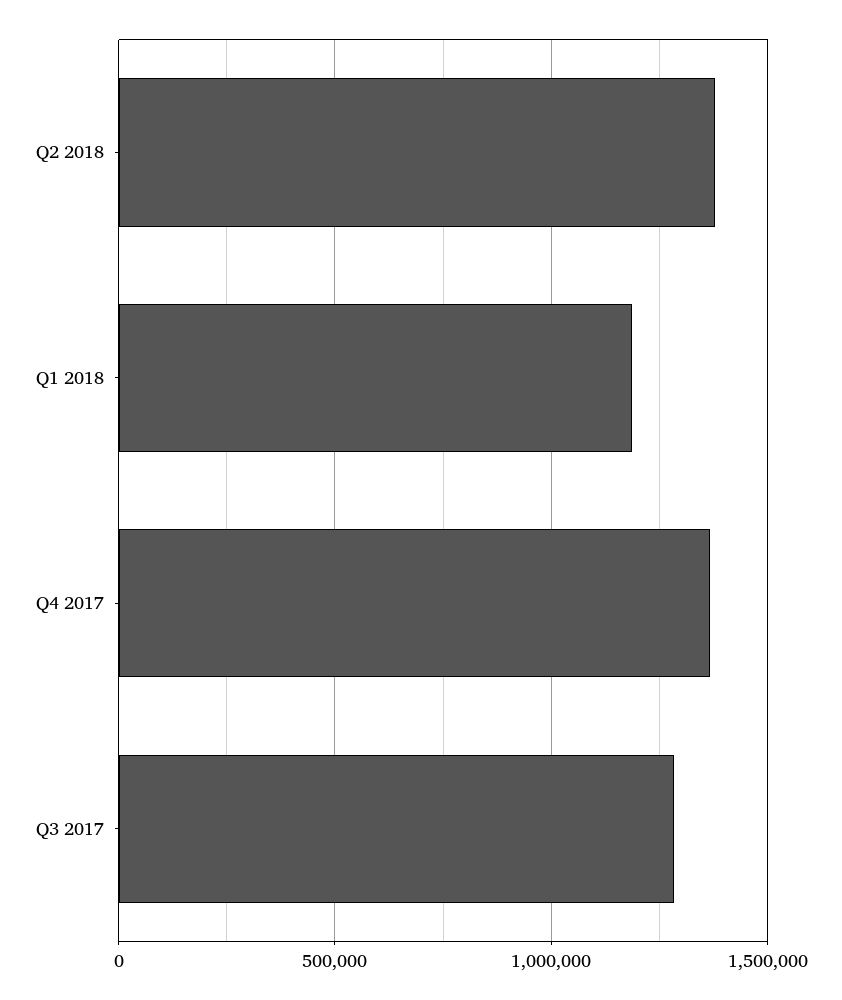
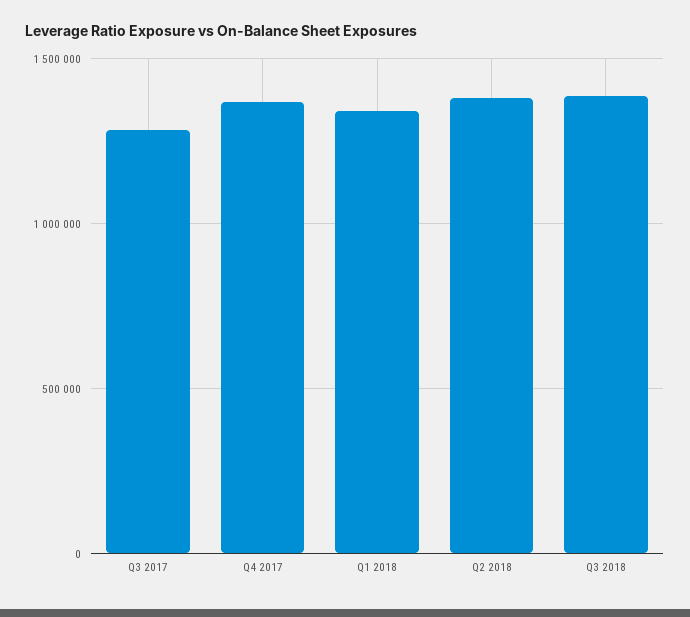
Q1 2018: 1200000 -> 1350000
Q3 2018: none -> 1400000

